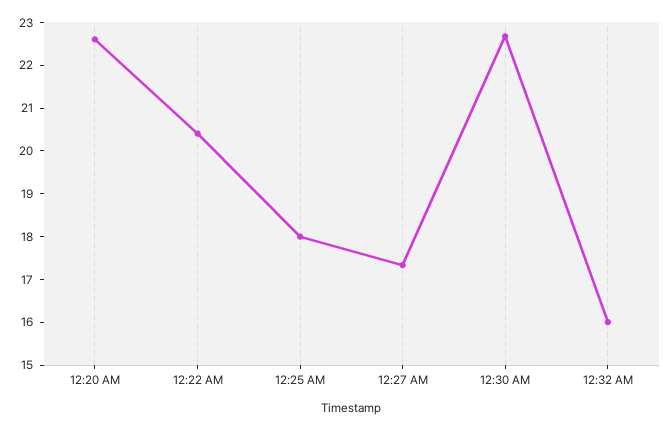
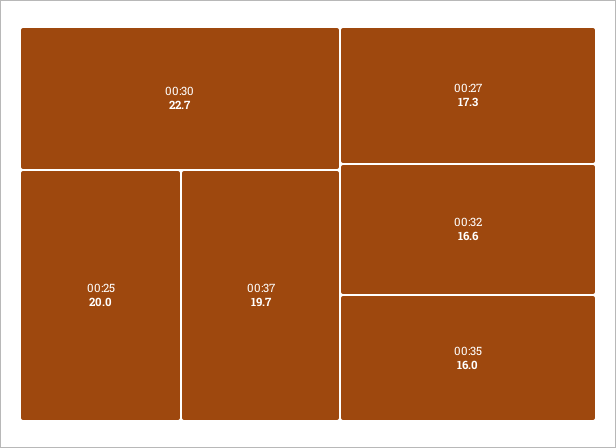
12:20 AM: 22.6 -> none
12:22 AM: 20.4 -> none
12:25 AM: 18 -> 20
12:32 AM: 16 -> 16.6
00:37: none -> 19.7
00:35: none -> 16

